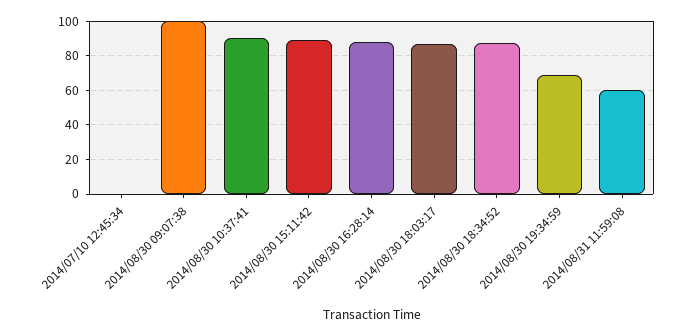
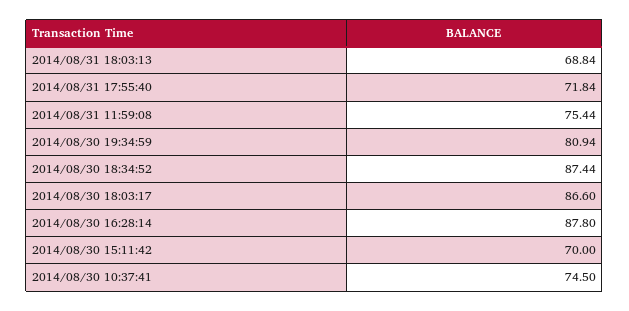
2014/07/10 12:45:34: 0 -> none
2014/08/30 09:07:38: 100 -> none
2014/08/30 10:37:41: 90 -> 74.5
2014/08/30 15:11:42: 90 -> 70
2014/08/30 19:34:59: 70 -> 80.94
2014/08/31 11:59:08: 60 -> 75.44
2014/08/31 18:03:13: none -> 68.84
2014/08/31 17:55:40: none -> 71.84

